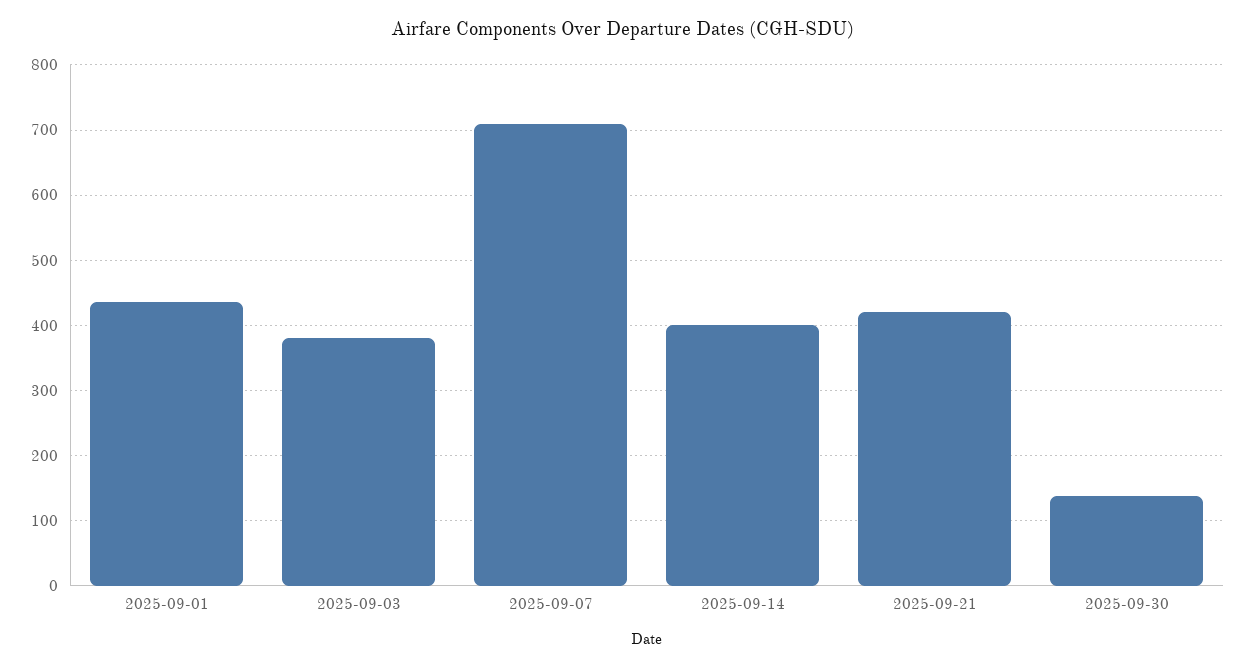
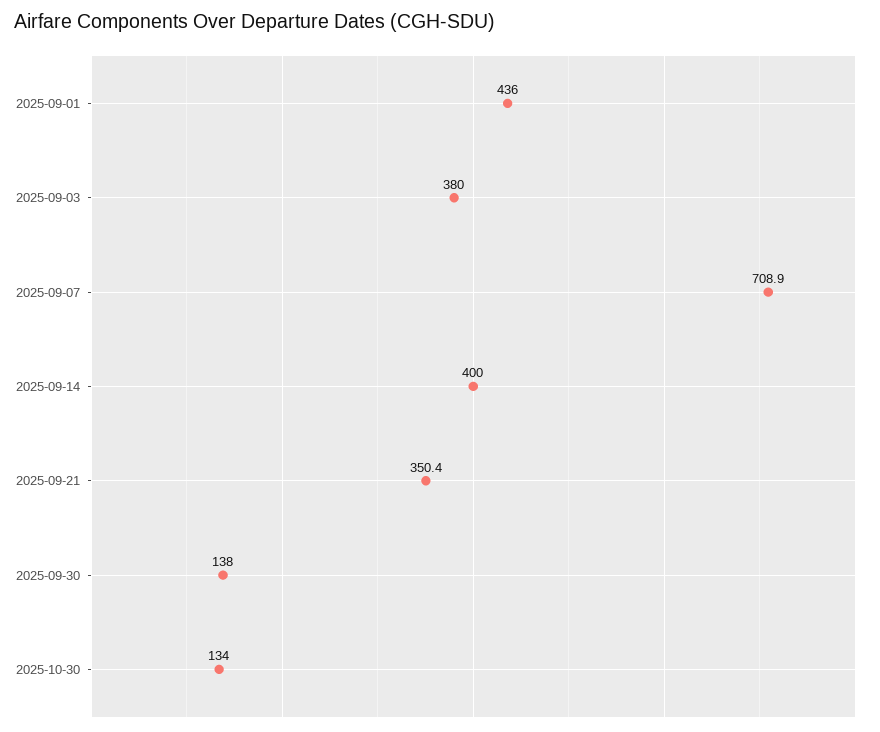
2025-09-21: 420 -> 350.4
2025-10-30: none -> 134

